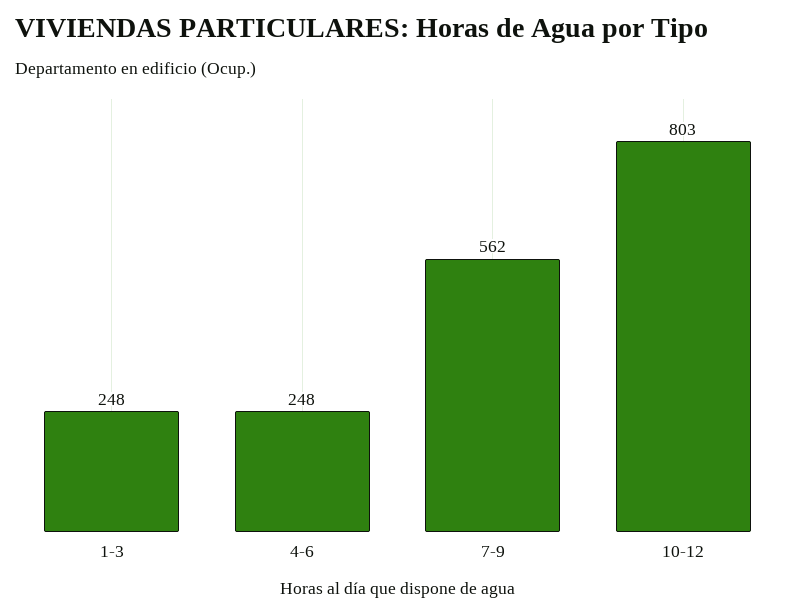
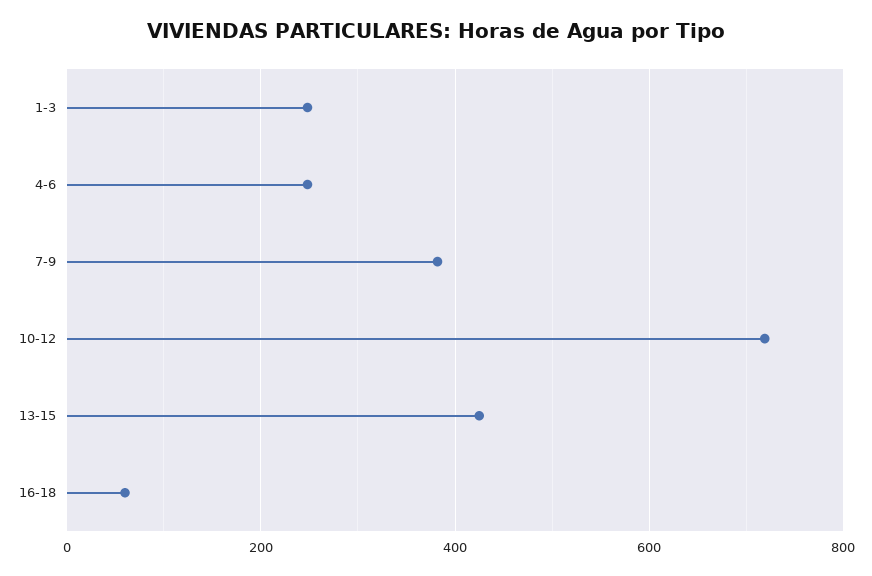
7-9: 562 -> 380
10-12: 803 -> 720
13-15: none -> 420
16-18: none -> 60

